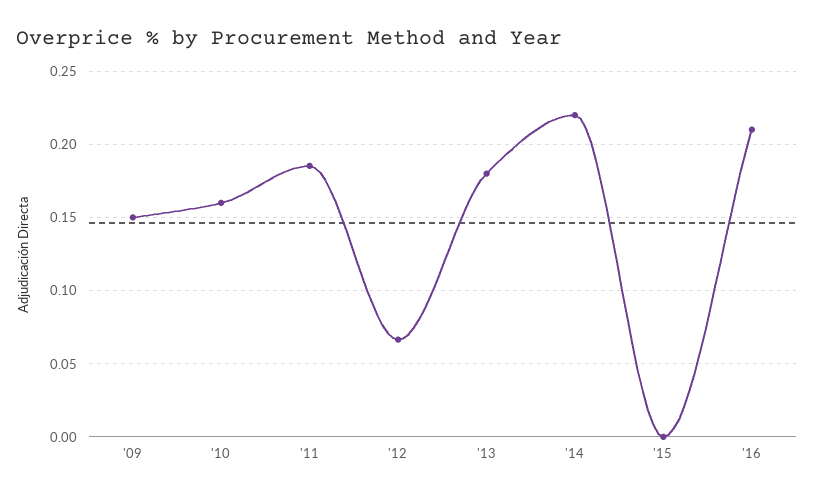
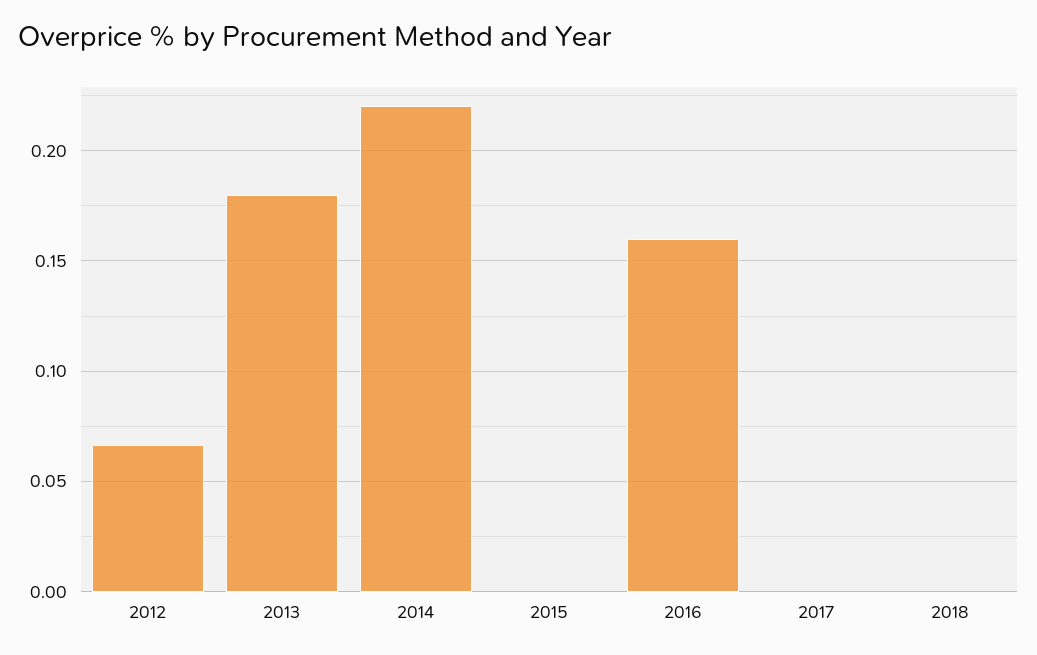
'09: 0.15 -> none
'10: 0.16 -> none
'11: 0.185 -> none
'16: 0.21 -> 0.16
2017: none -> 0
2018: none -> 0

